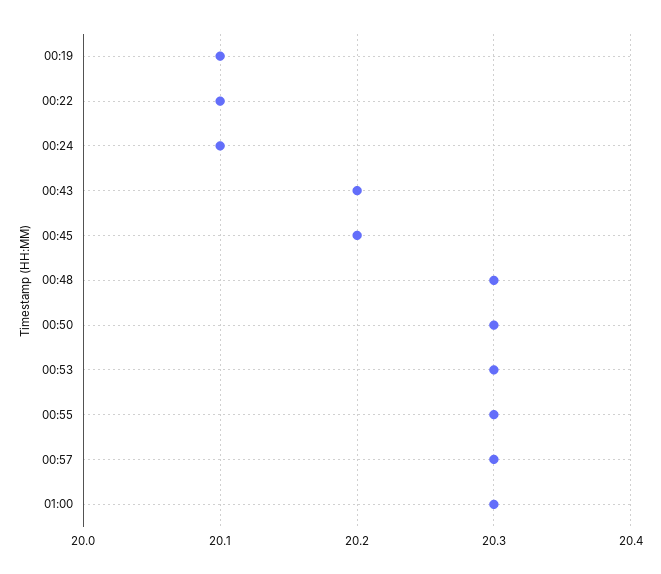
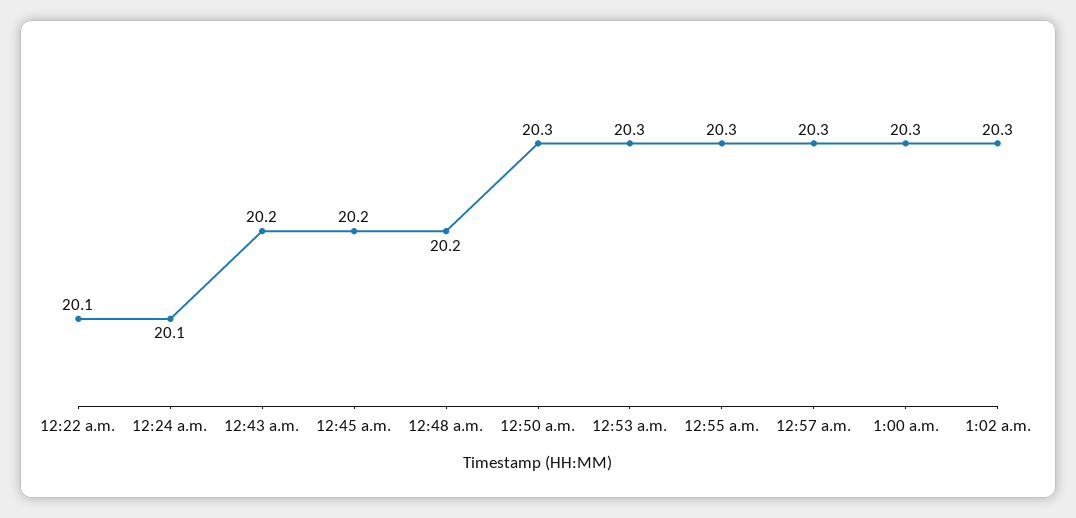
00:19: 20.1 -> none
00:48: 20.3 -> 20.2
1:02 a.m.: none -> 20.3

